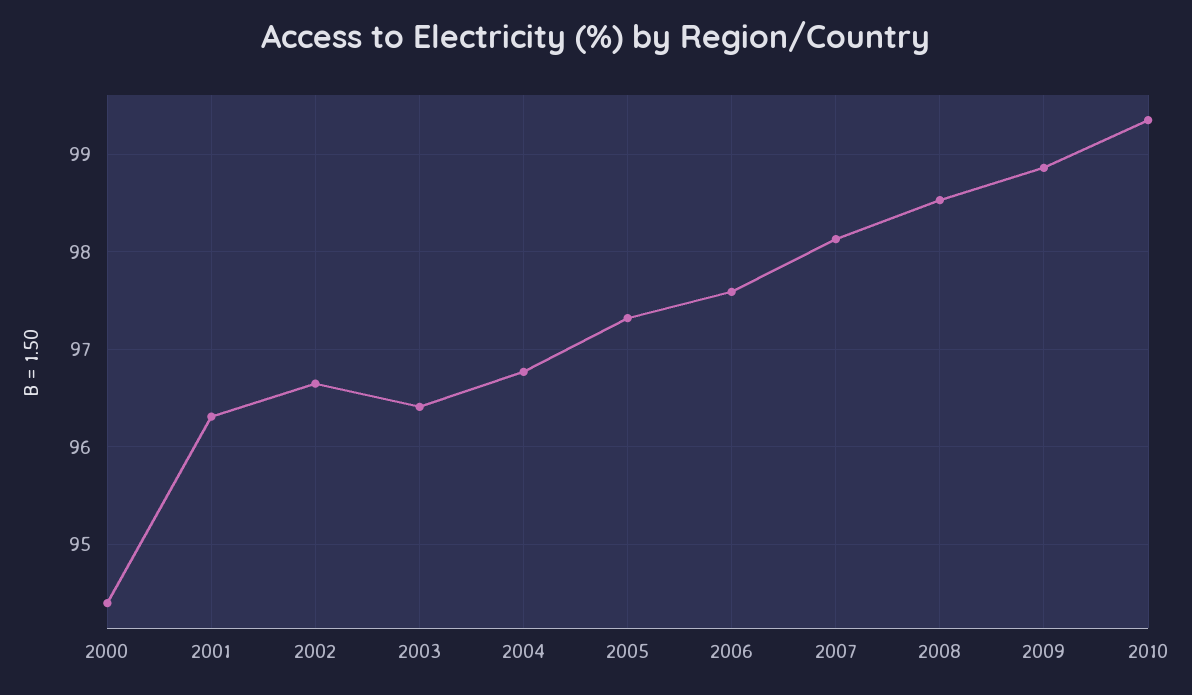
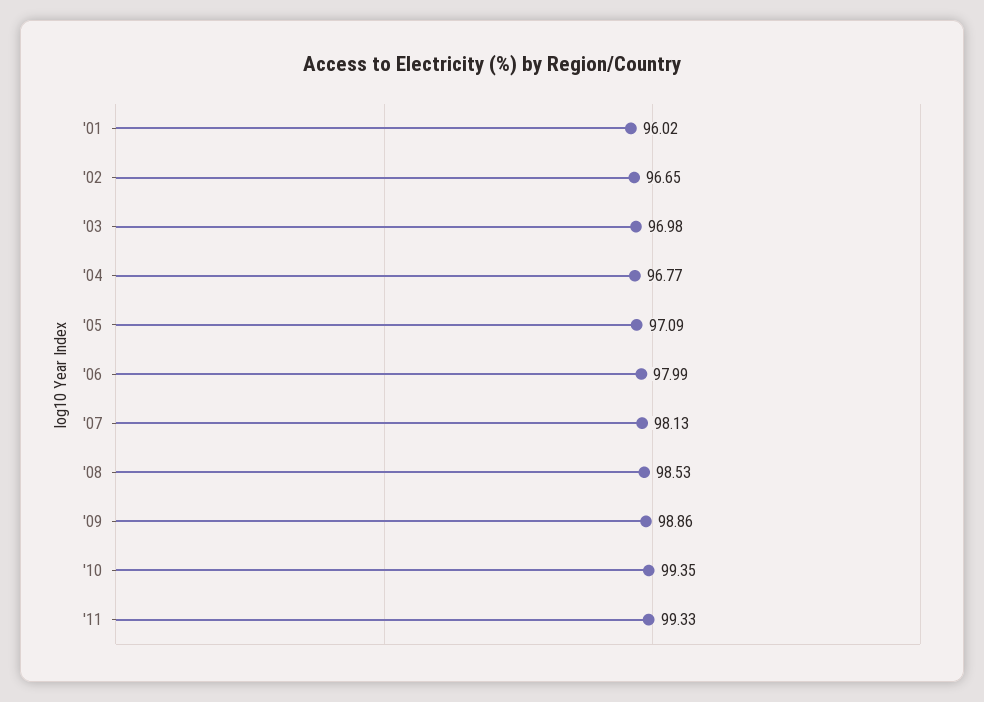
2000: 94.4 -> none
2001: 96.3 -> 96.02
2003: 96.4 -> 96.98
2005: 97.3 -> 97.09
2006: 97.6 -> 97.99
'11: none -> 99.33

